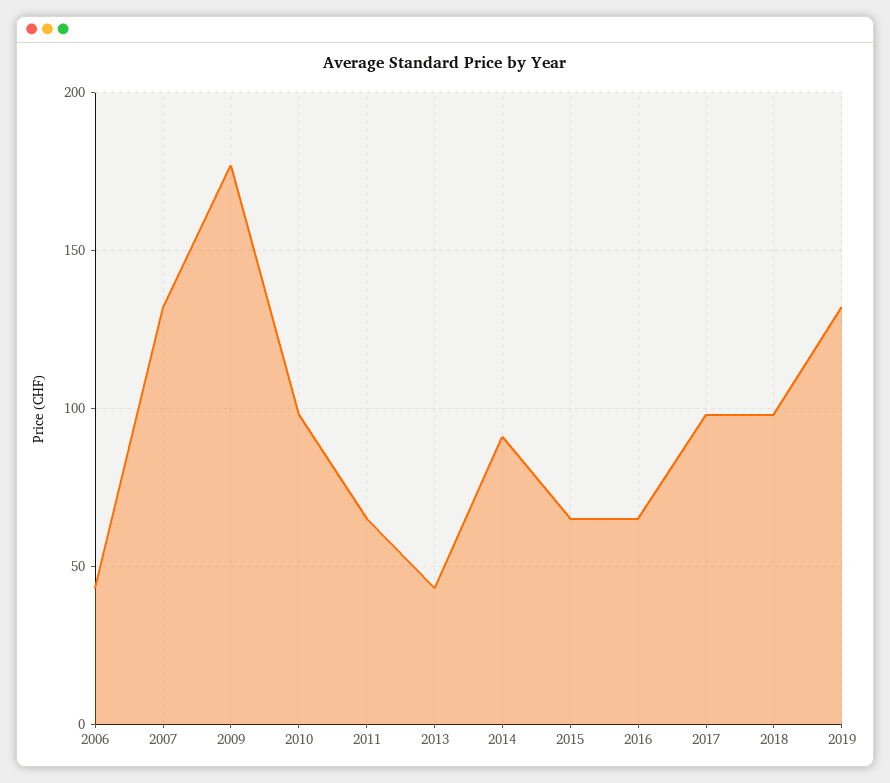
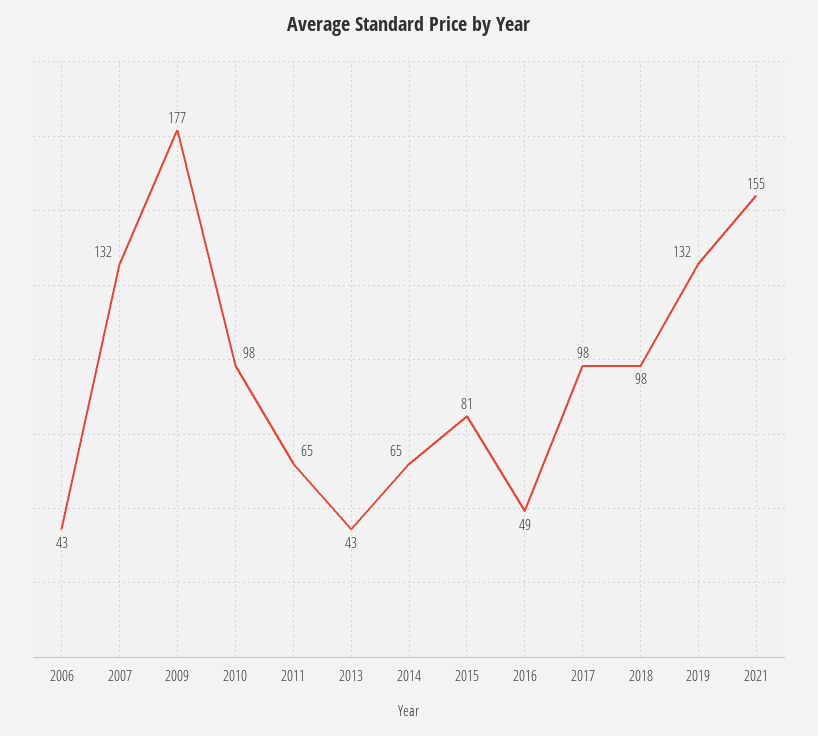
2014: 90 -> 65
2015: 65 -> 81
2016: 65 -> 49
2021: none -> 155

